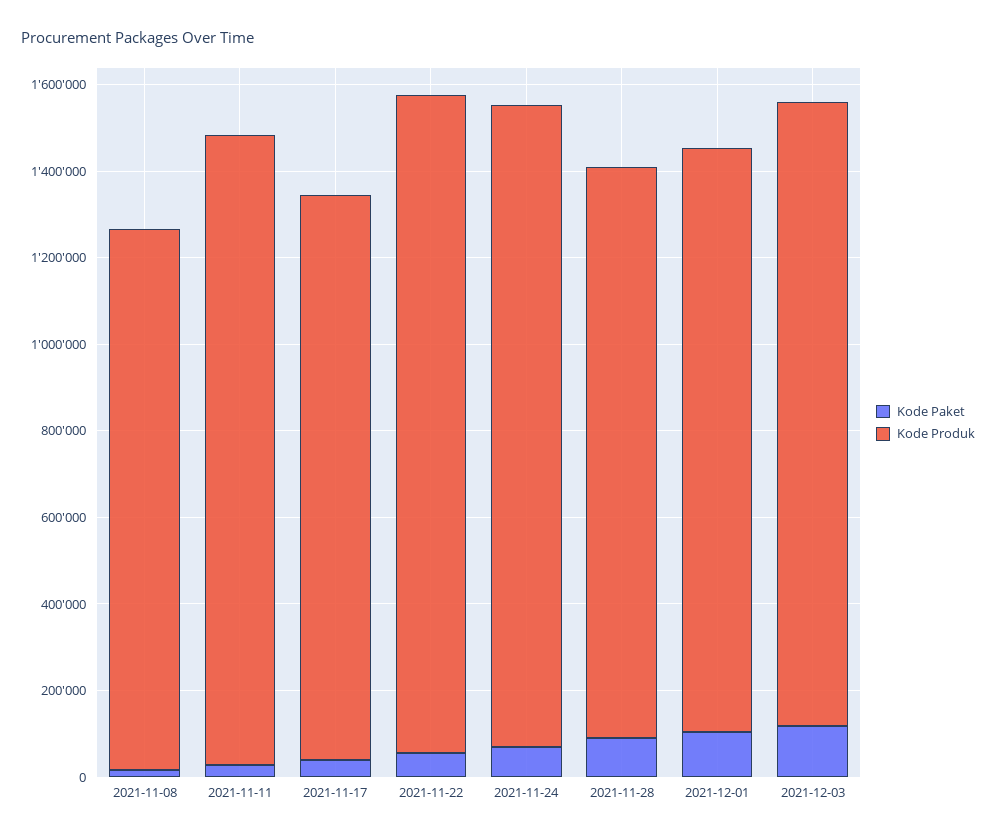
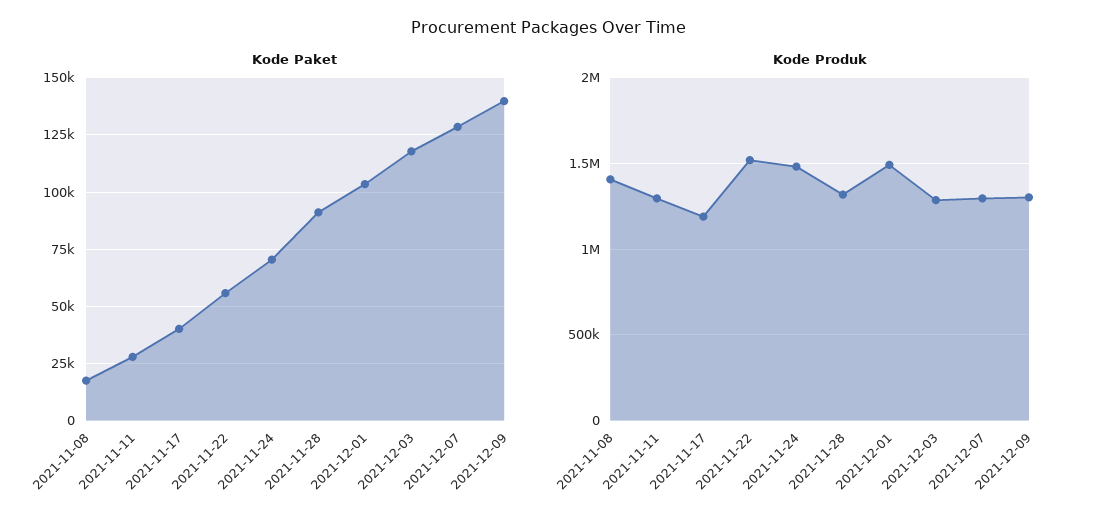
Kode Produk, 2021-11-08: 1250000 -> 1400000
Kode Produk, 2021-11-11: 1450000 -> 1300000
Kode Produk, 2021-11-17: 1300000 -> 1200000
Kode Produk, 2021-12-01: 1350000 -> 1500000
Kode Produk, 2021-12-03: 1450000 -> 1300000
Kode Paket, 2021-12-07: none -> 130000
Kode Paket, 2021-12-09: none -> 140000
Kode Produk, 2021-12-07: none -> 1300000
Kode Produk, 2021-12-09: none -> 1300000

